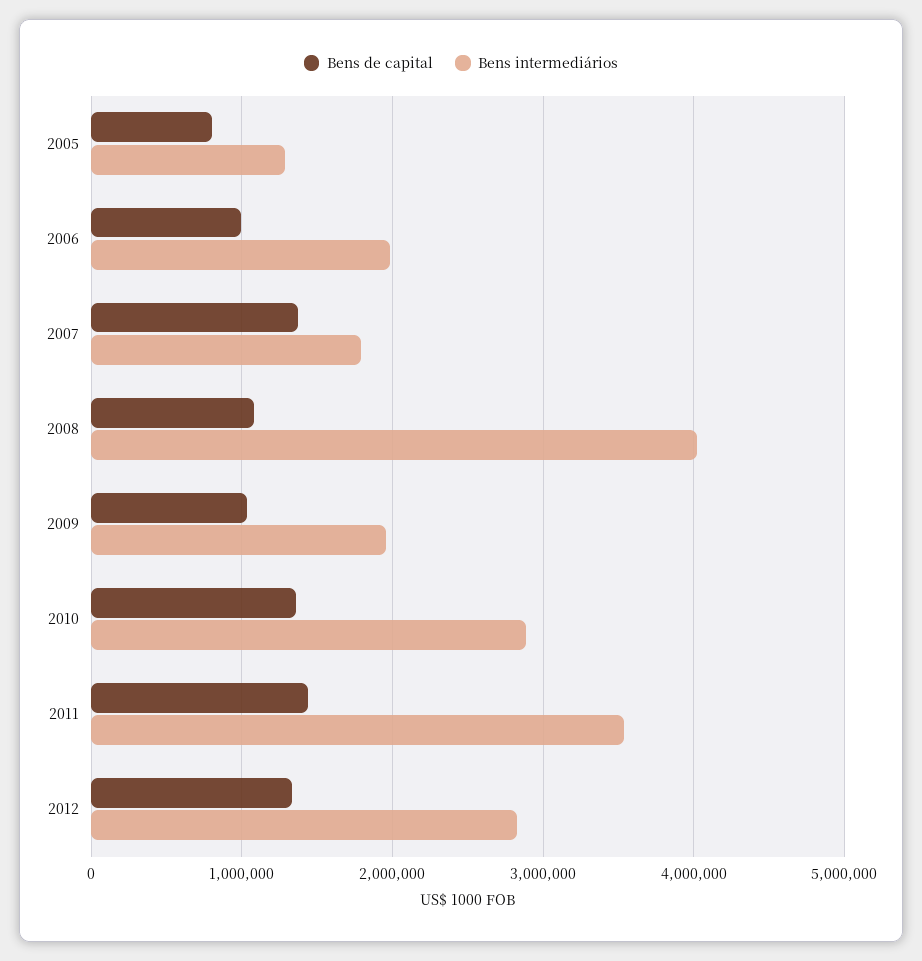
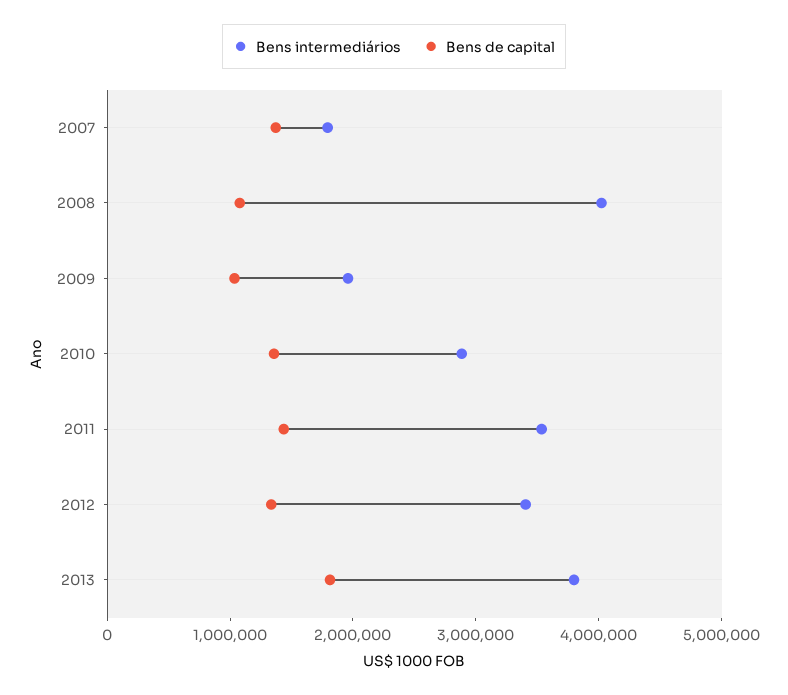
Bens de capital, 2005: 800000 -> none
Bens intermediários, 2005: 1300000 -> none
Bens de capital, 2006: 1000000 -> none
Bens intermediários, 2006: 2000000 -> none
Bens intermediários, 2012: 2800000 -> 3400000
Bens intermediários, 2013: none -> 3800000
Bens de capital, 2013: none -> 1800000

